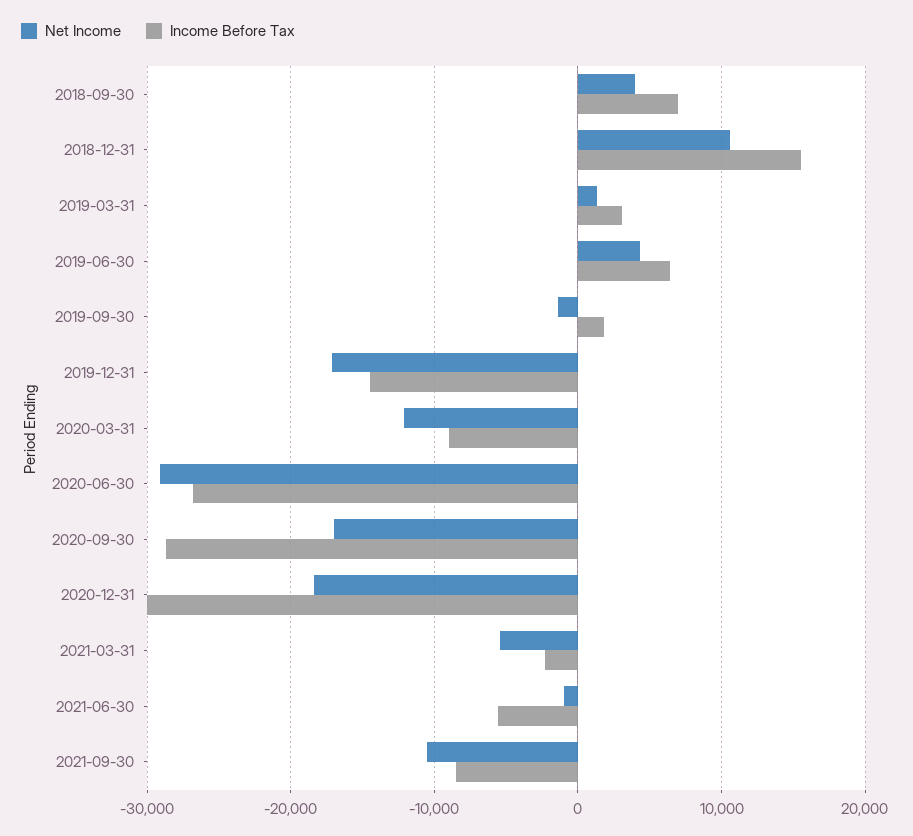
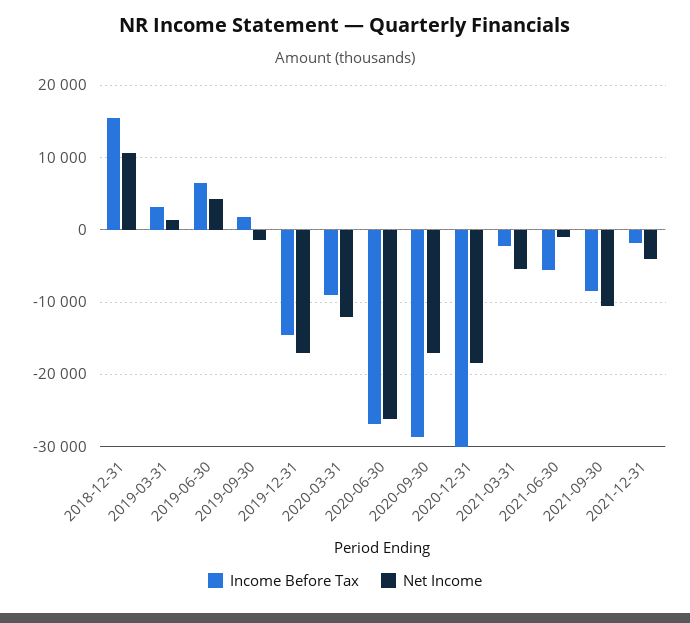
Net Income, 2018-09-30: 4000 -> none
Income Before Tax, 2018-09-30: 7000 -> none
Net Income, 2020-06-30: -29000 -> -26000
Income Before Tax, 2021-12-31: none -> -2000
Net Income, 2021-12-31: none -> -4000

